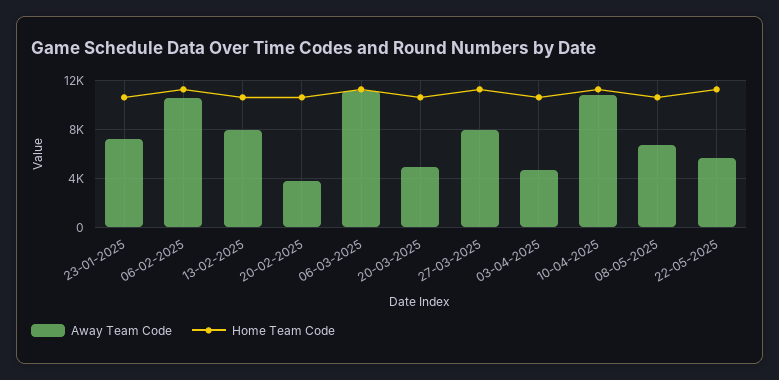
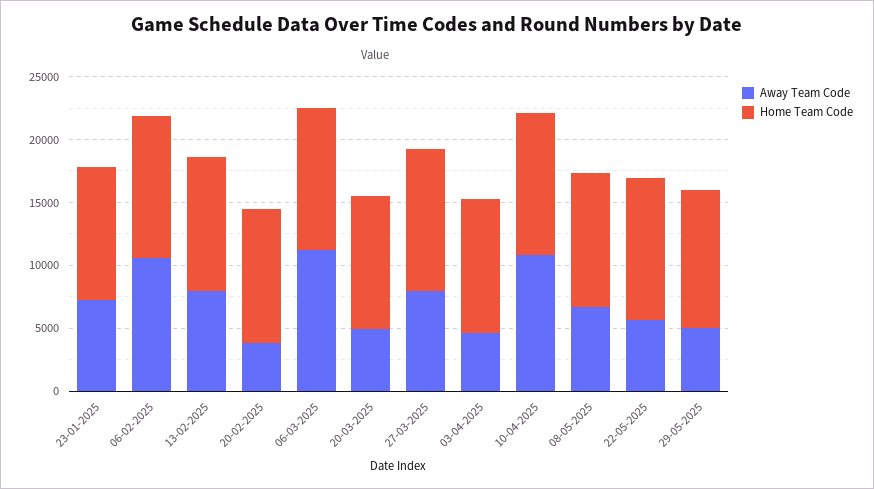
Away Team Code, 29-05-2025: none -> 5000
Home Team Code, 29-05-2025: none -> 11000

